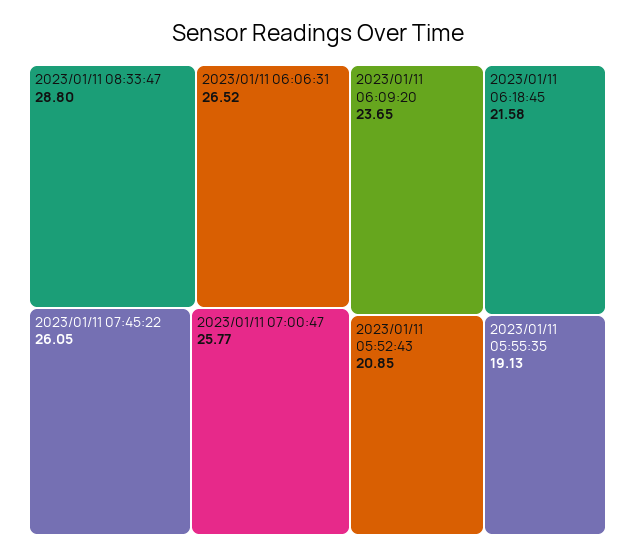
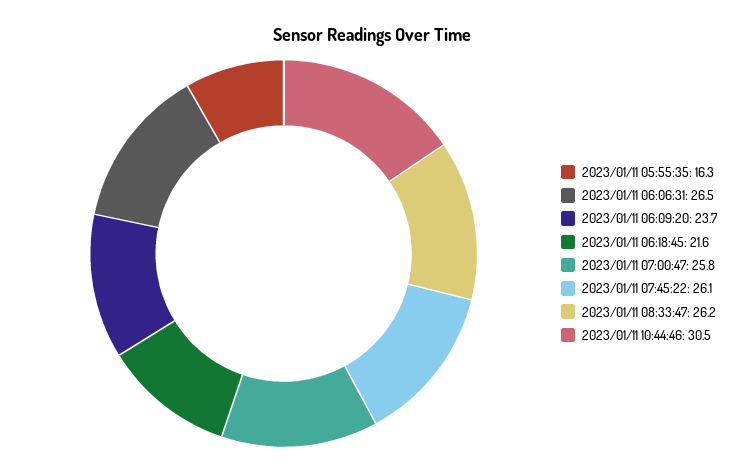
2023/01/11 08:33:47: 28.8 -> 26.2
2023/01/11 05:52:43: 20.85 -> none
2023/01/11 05:55:35: 19.13 -> 16.3
2023/01/11 10:44:46: none -> 30.5

